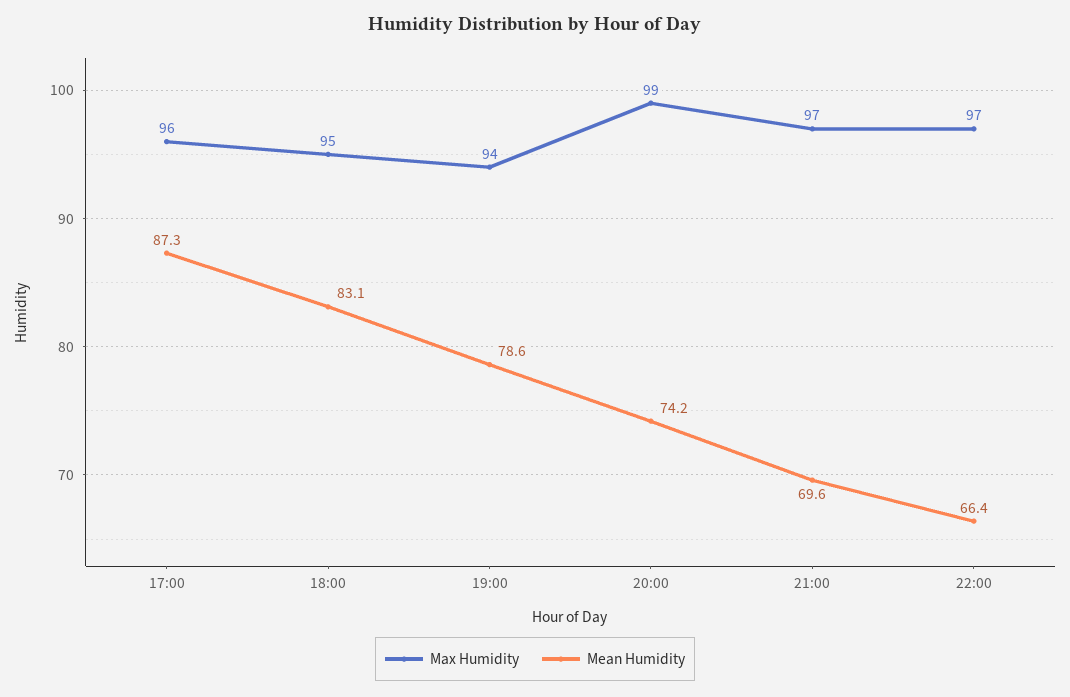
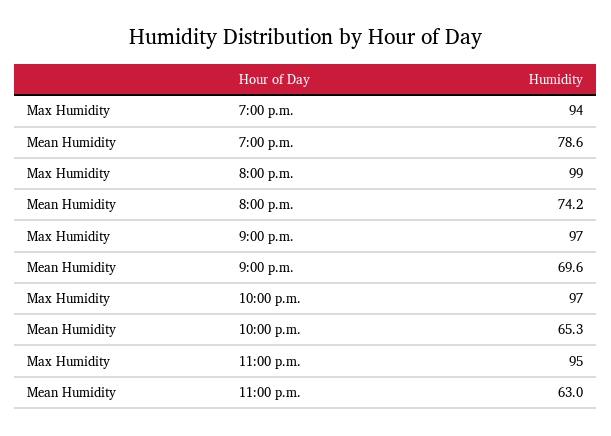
Max Humidity, 17:00: 96 -> none
Mean Humidity, 17:00: 87.3 -> none
Max Humidity, 18:00: 95 -> none
Mean Humidity, 18:00: 83.1 -> none
Mean Humidity, 22:00: 66.4 -> 65.3
Max Humidity, 11:00 p.m.: none -> 95
Mean Humidity, 11:00 p.m.: none -> 63

